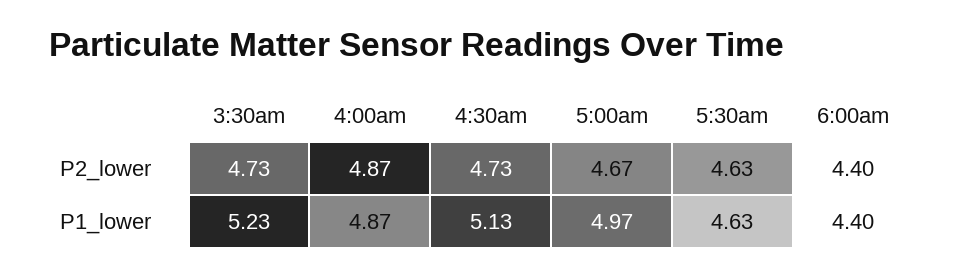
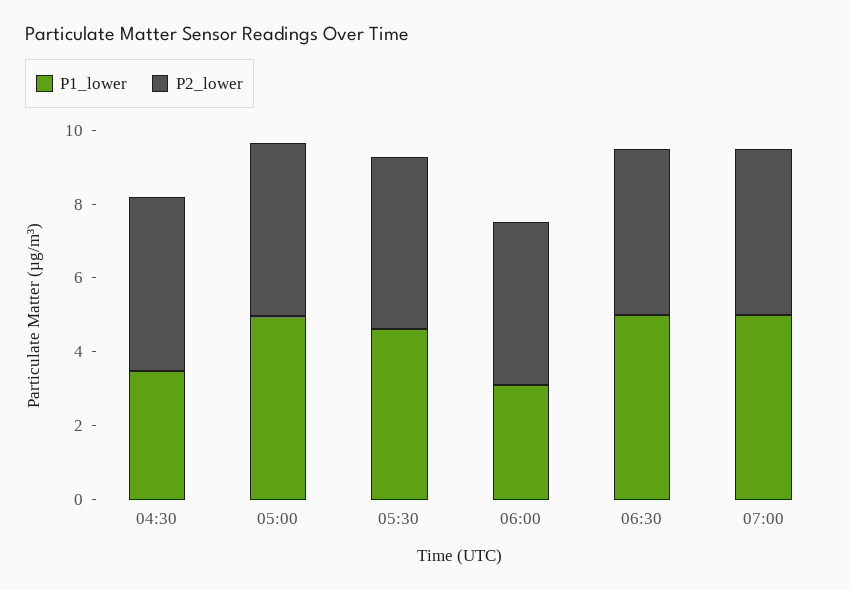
P2_lower, 3:30am: 4.73 -> none
P2_lower, 4:00am: 4.87 -> none
P1_lower, 3:30am: 5.23 -> none
P1_lower, 4:00am: 4.87 -> none
P1_lower, 4:30am: 5.13 -> 3.5
P1_lower, 6:00am: 4.4 -> 3
P1_lower, 06:30: none -> 5
P2_lower, 06:30: none -> 4.5
P1_lower, 07:00: none -> 5
P2_lower, 07:00: none -> 4.5

